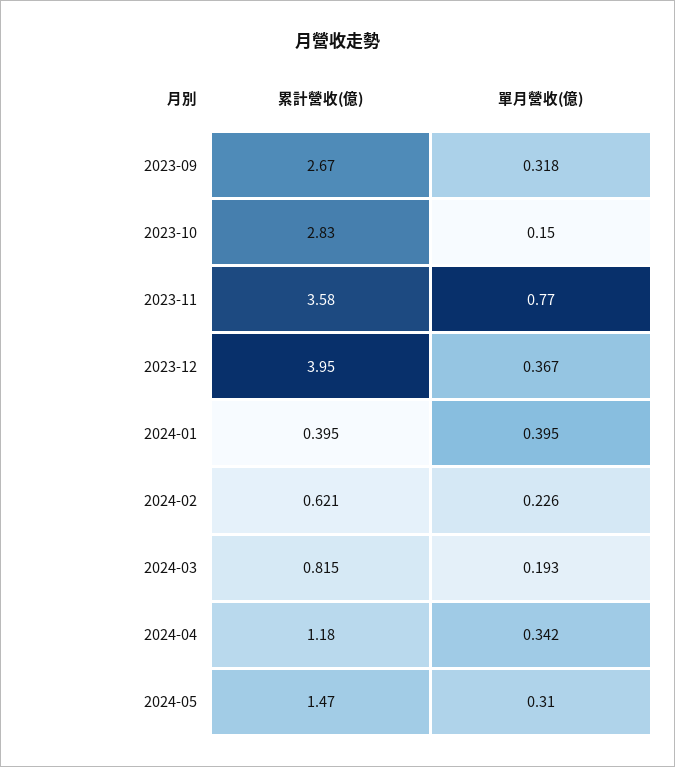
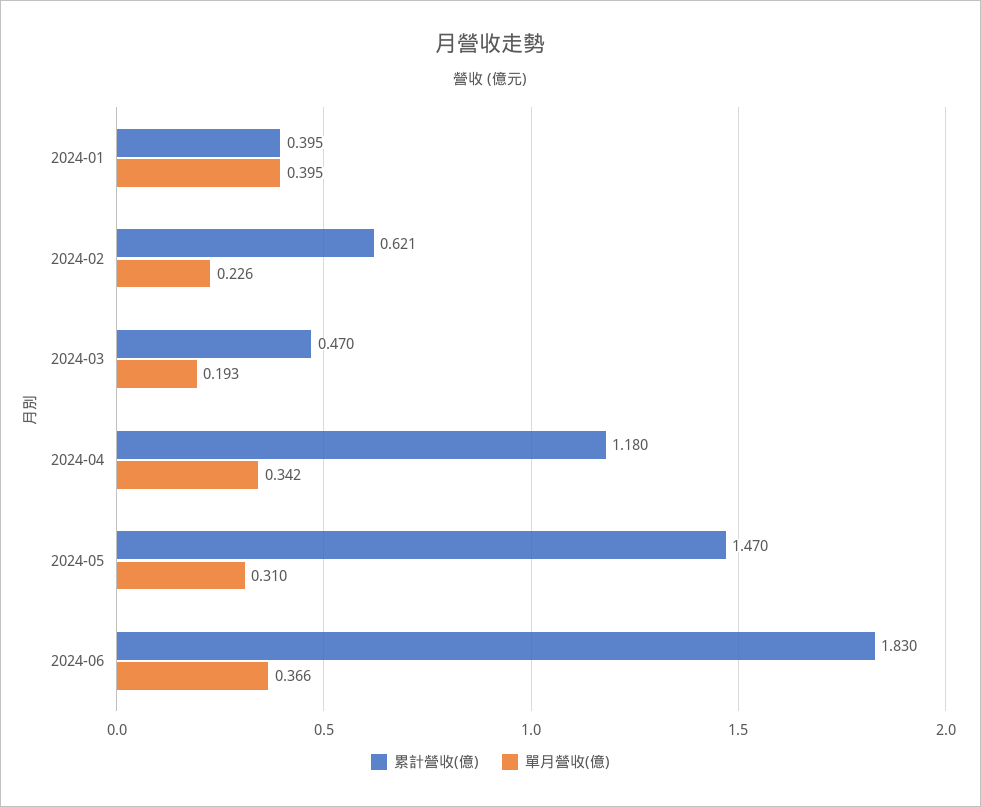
累計營收(億), 2023-09: 2.67 -> none
單月營收(億), 2023-09: 0.318 -> none
累計營收(億), 2023-10: 2.83 -> none
單月營收(億), 2023-10: 0.15 -> none
累計營收(億), 2023-11: 3.58 -> none
單月營收(億), 2023-11: 0.77 -> none
累計營收(億), 2023-12: 3.95 -> none
單月營收(億), 2023-12: 0.367 -> none
累計營收(億), 2024-03: 0.815 -> 0.47
累計營收(億), 2024-06: none -> 1.83
單月營收(億), 2024-06: none -> 0.366

